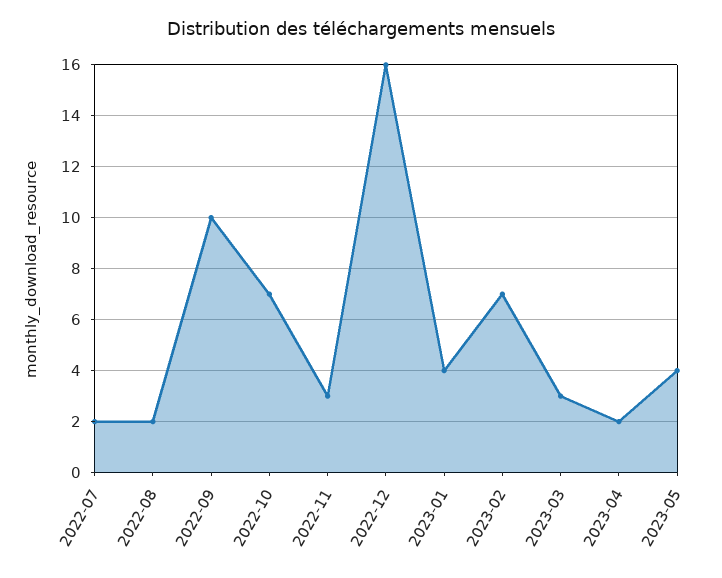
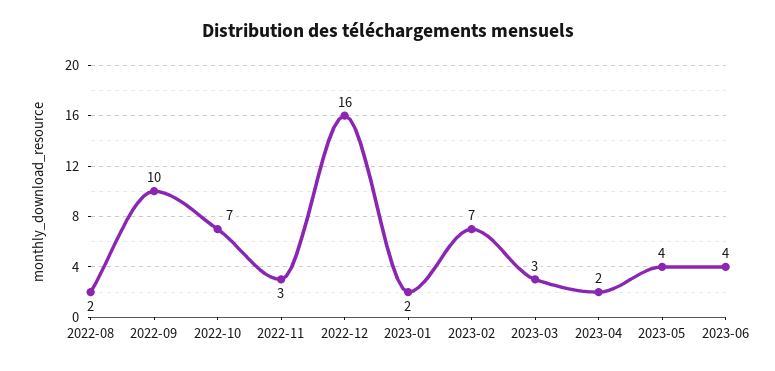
2022-07: 2 -> none
2023-01: 4 -> 2
2023-06: none -> 4

